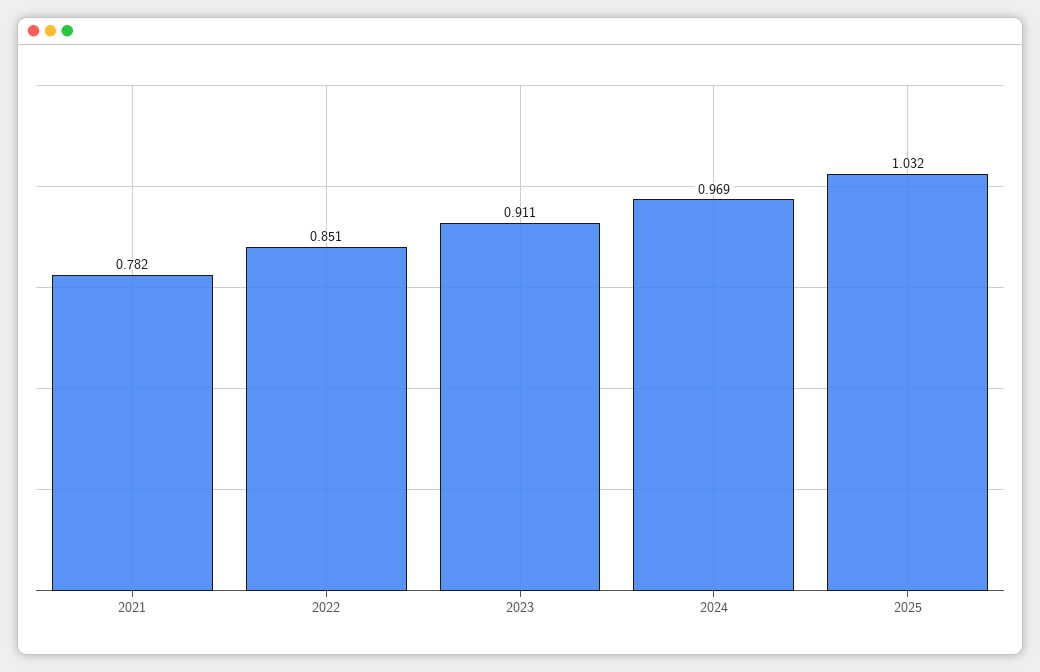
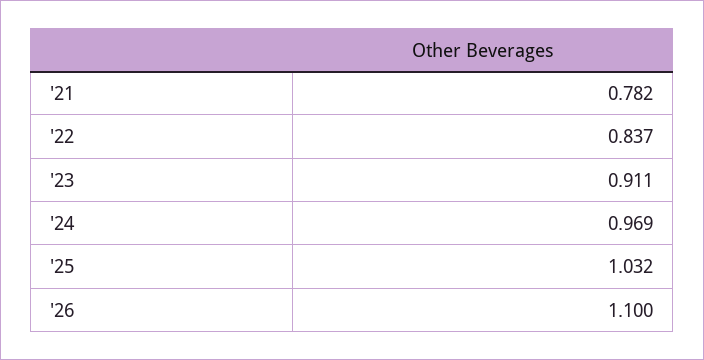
2022: 0.851 -> 0.837
'26: none -> 1.1

